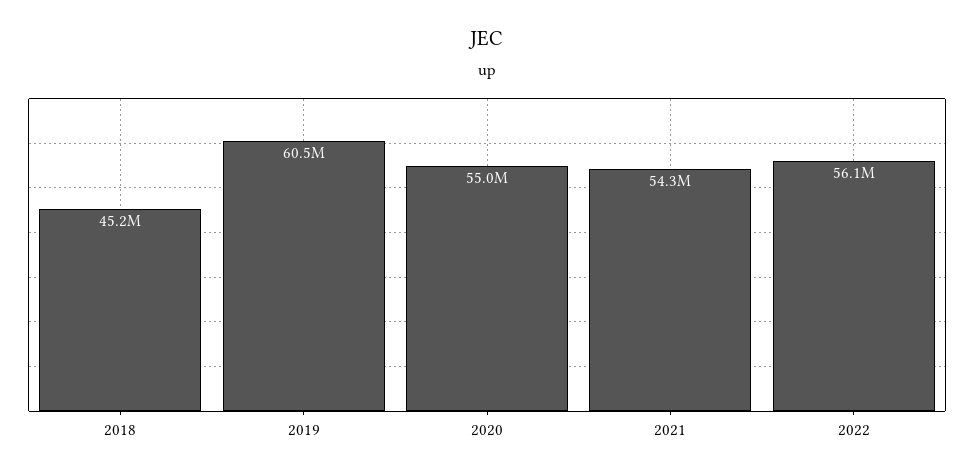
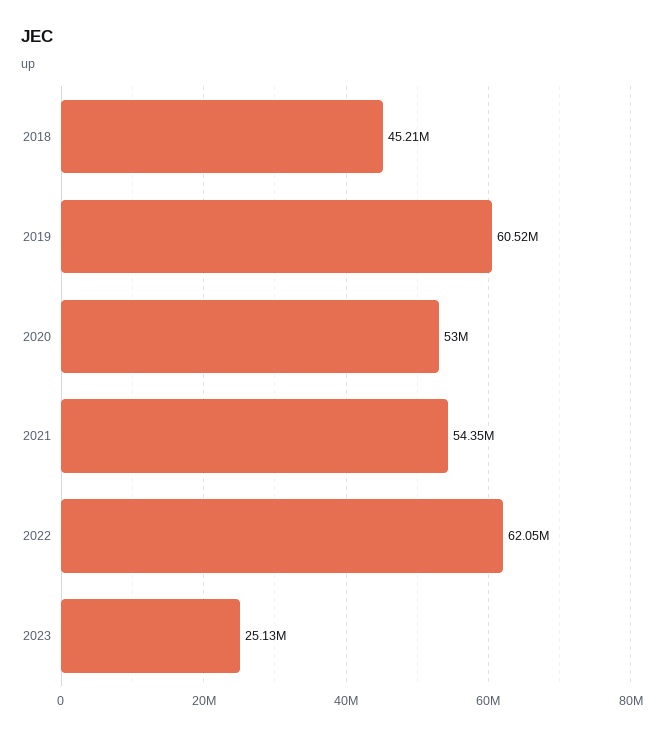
2020: 55000000 -> 53000000
2022: 56100000 -> 62050000
2023: none -> 25130000

